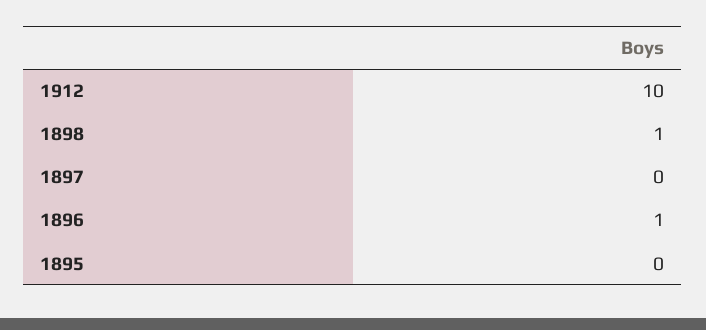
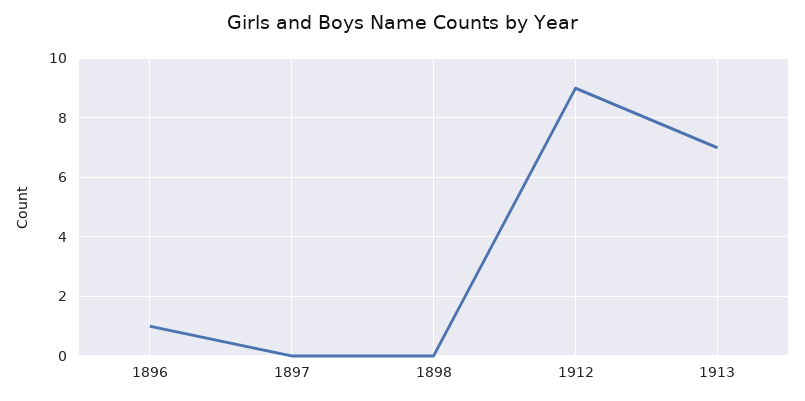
1912: 10 -> 9
1898: 1 -> 0
1895: 0 -> none
1913: none -> 7

